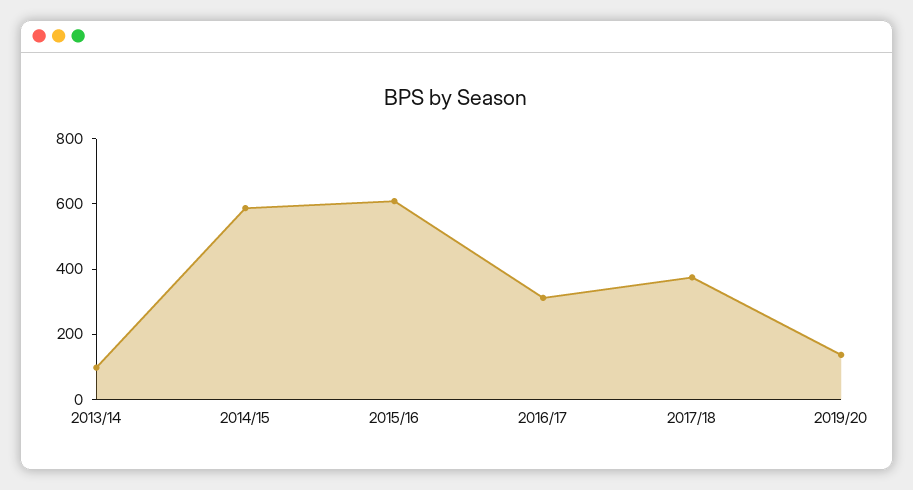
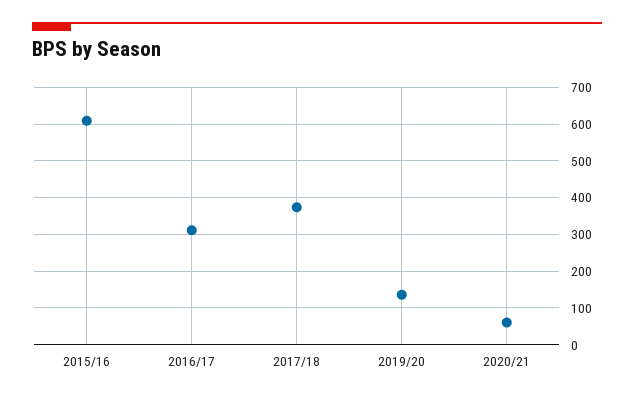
2013/14: 100 -> none
2014/15: 600 -> none
2020/21: none -> 60

